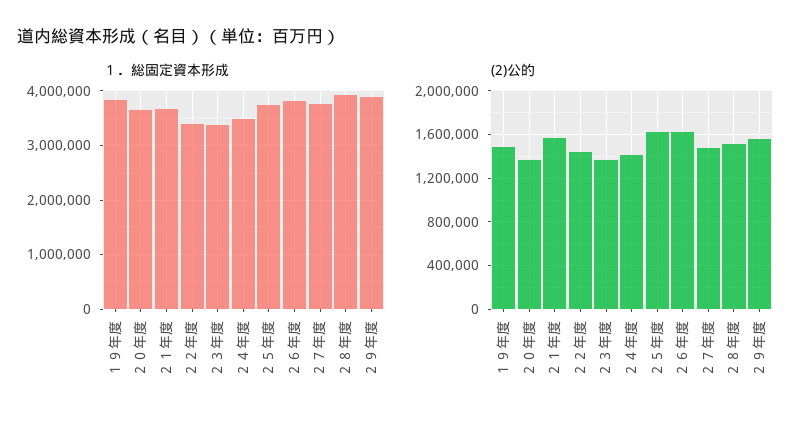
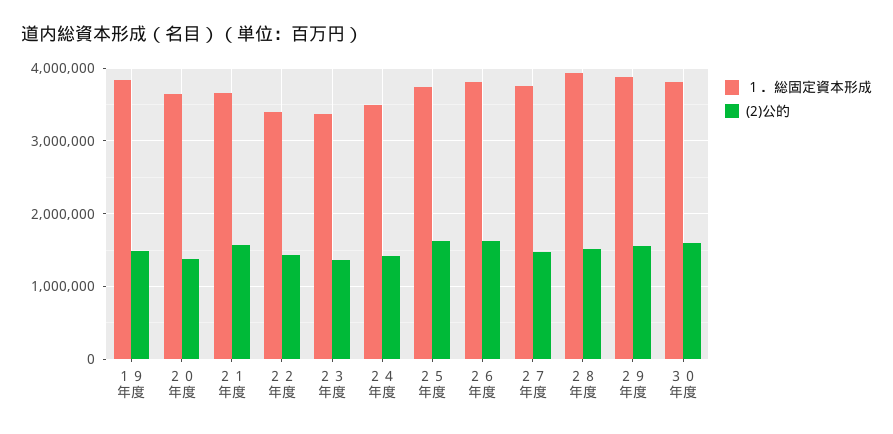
１．総固定資本形成, ３０年度: none -> 3800000
(2)公的, ３０年度: none -> 1600000

